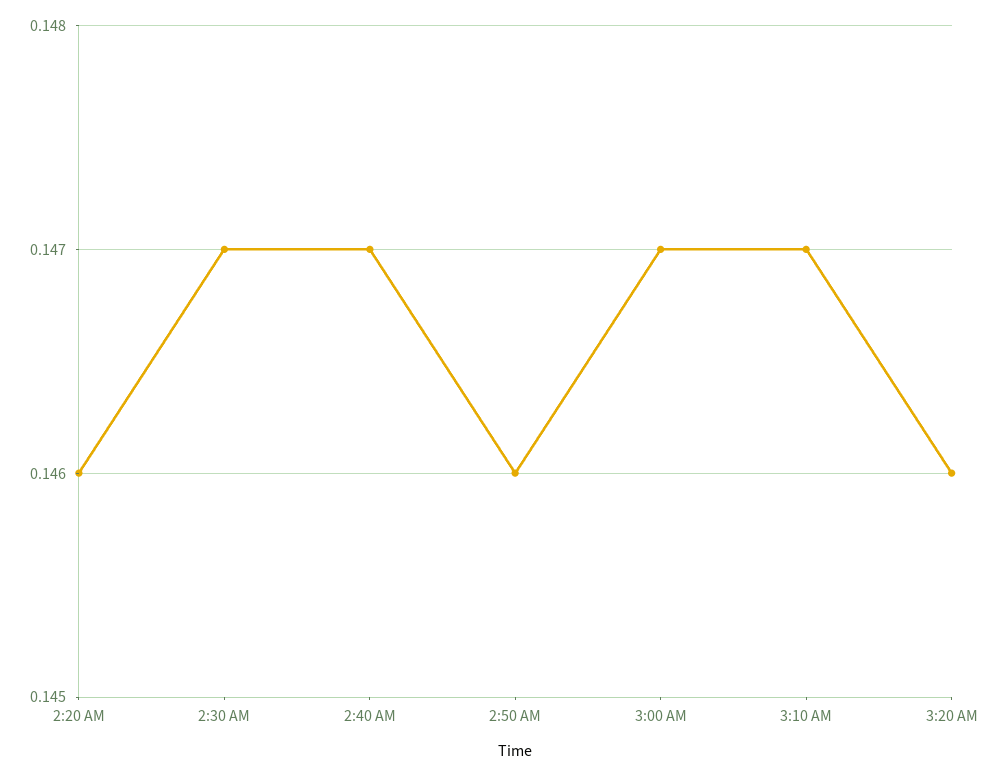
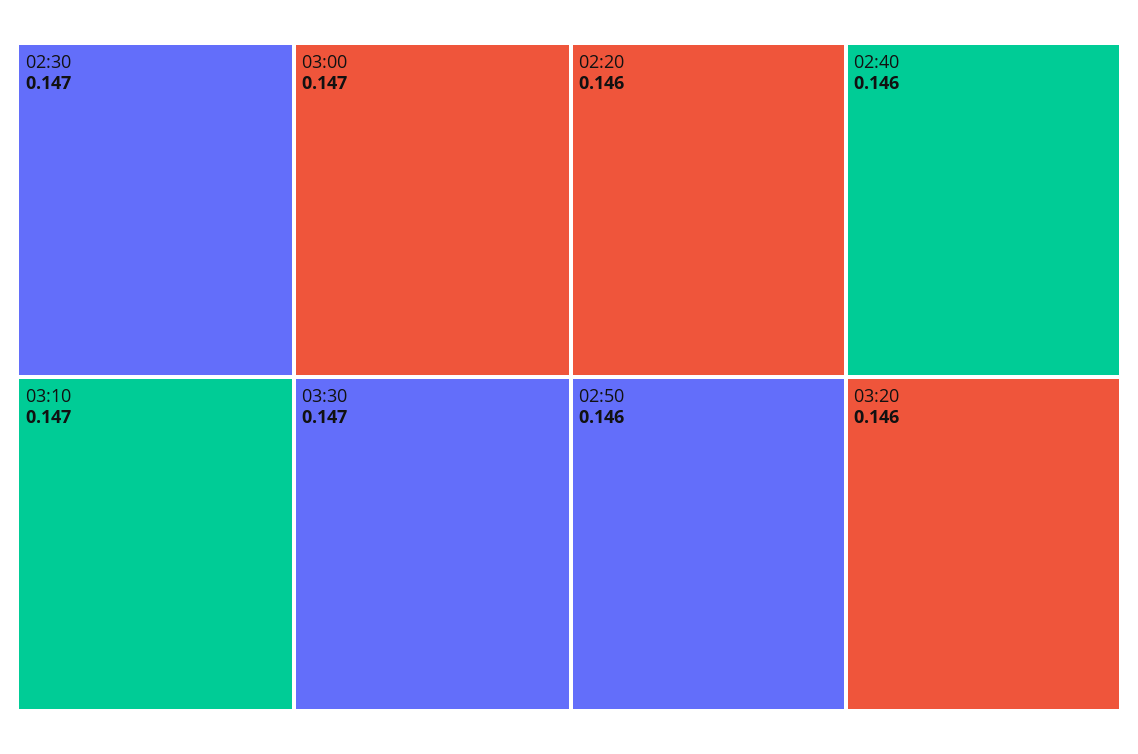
2:40 AM: 0.147 -> 0.146
03:30: none -> 0.147

